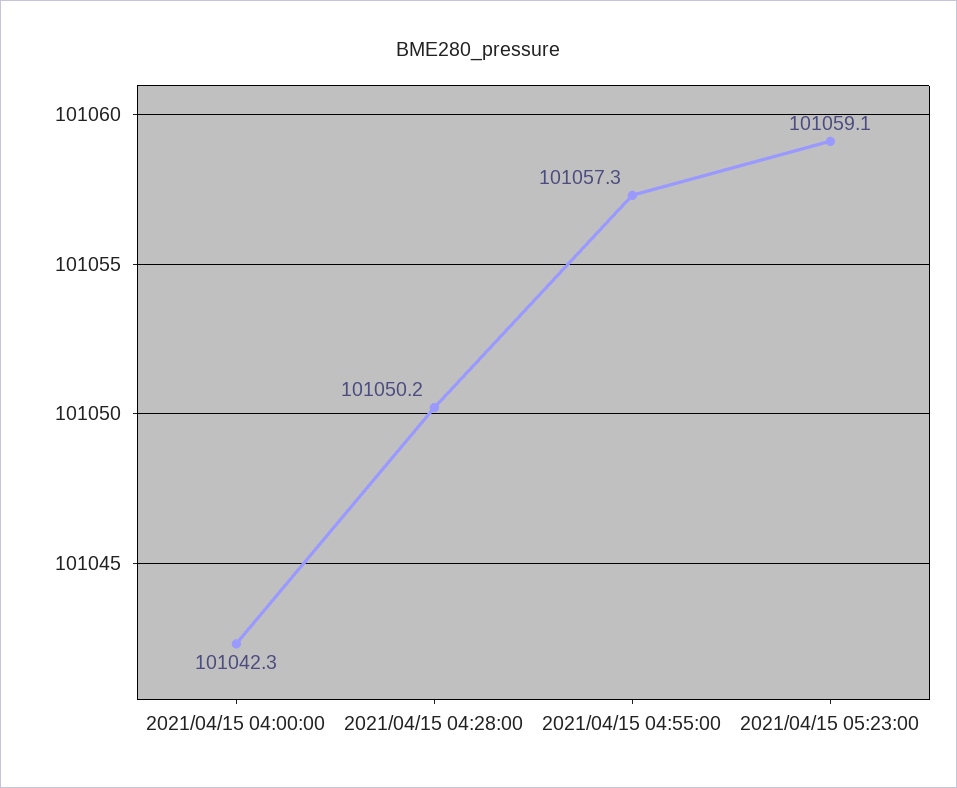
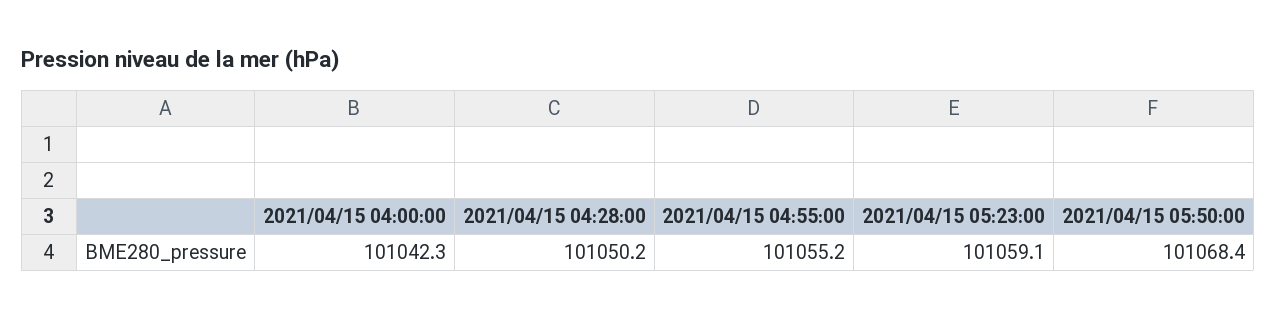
2021/04/15 04:55:00: 101057.3 -> 101055.2
2021/04/15 05:50:00: none -> 101068.4

